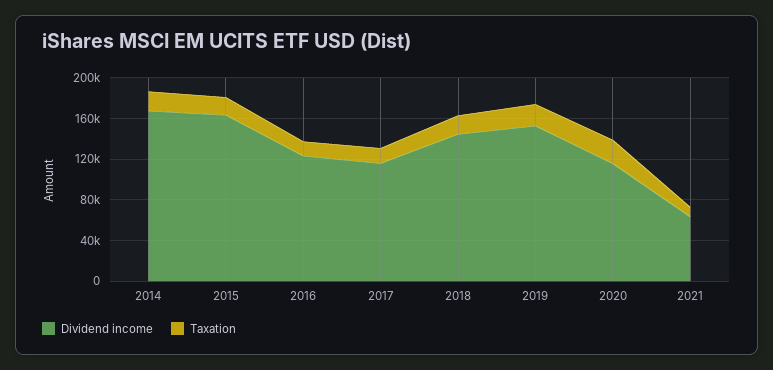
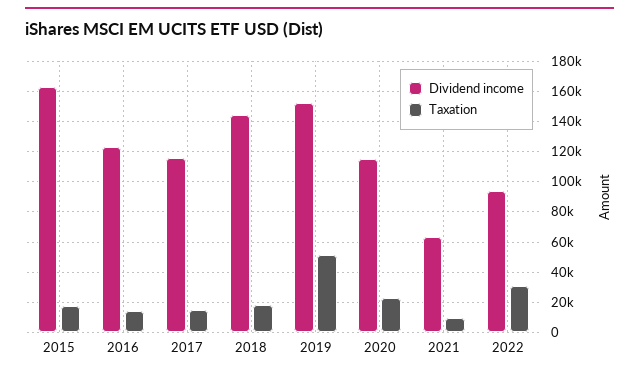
Dividend income, 2014: 170000 -> none
Taxation, 2014: 20000 -> none
Taxation, 2019: 20000 -> 50000
Dividend income, 2022: none -> 95000
Taxation, 2022: none -> 30000

